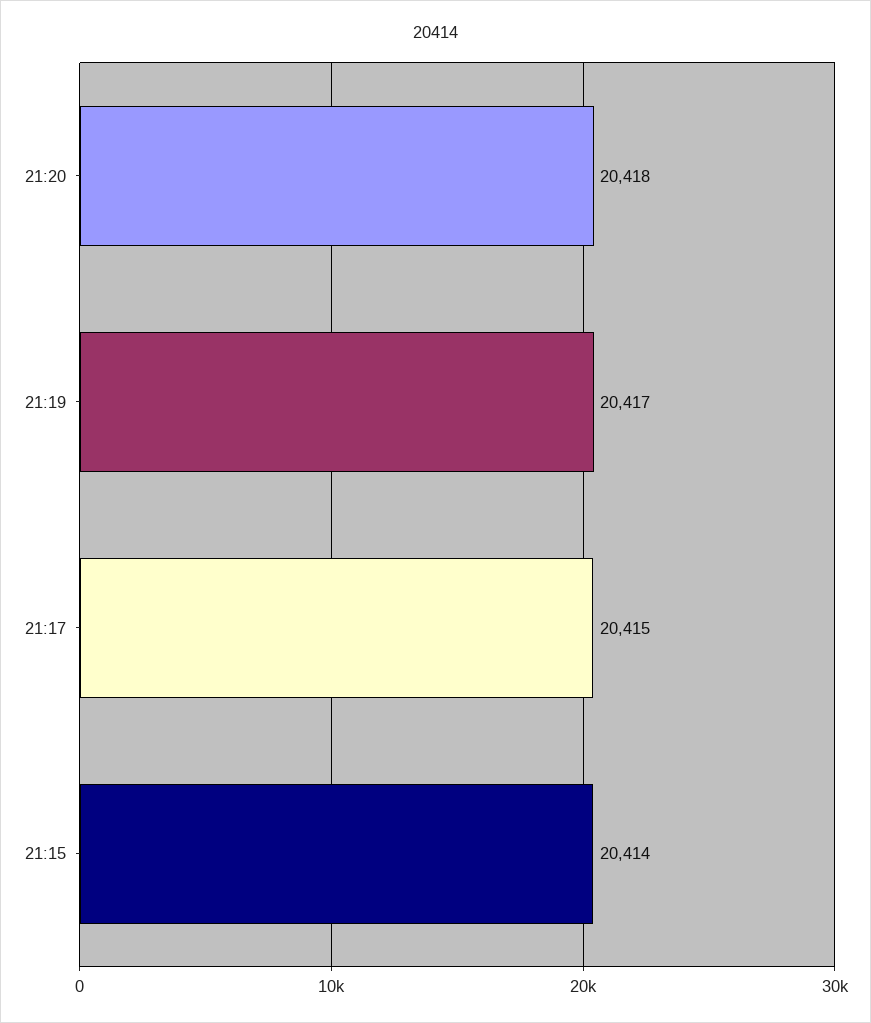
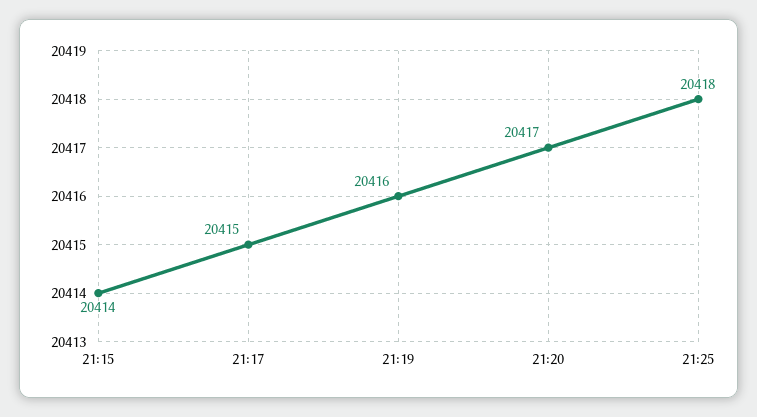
21:20: 20418 -> 20417
21:19: 20417 -> 20416
21:25: none -> 20418

